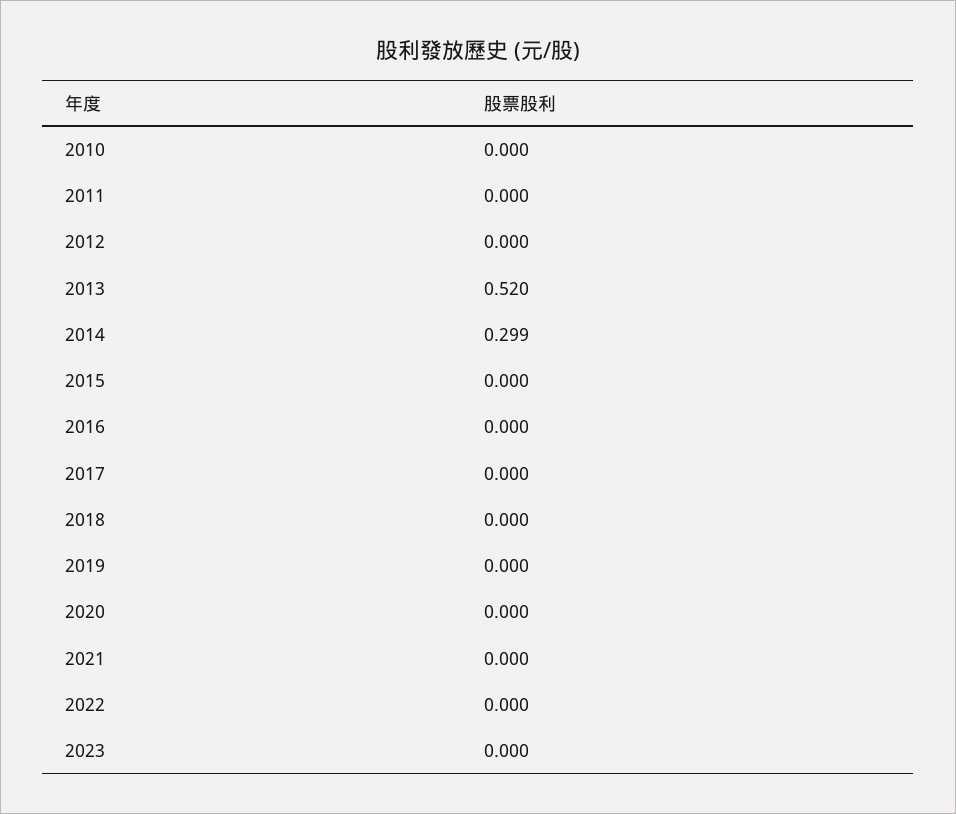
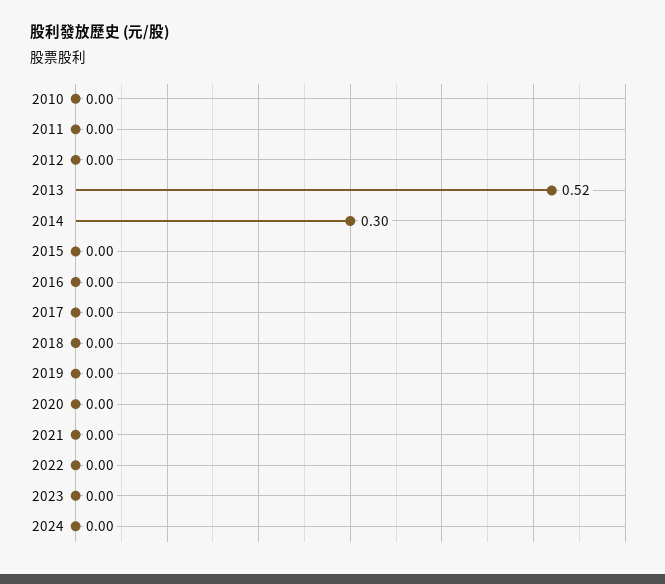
2014: 0.299 -> 0.3
2024: none -> 0

